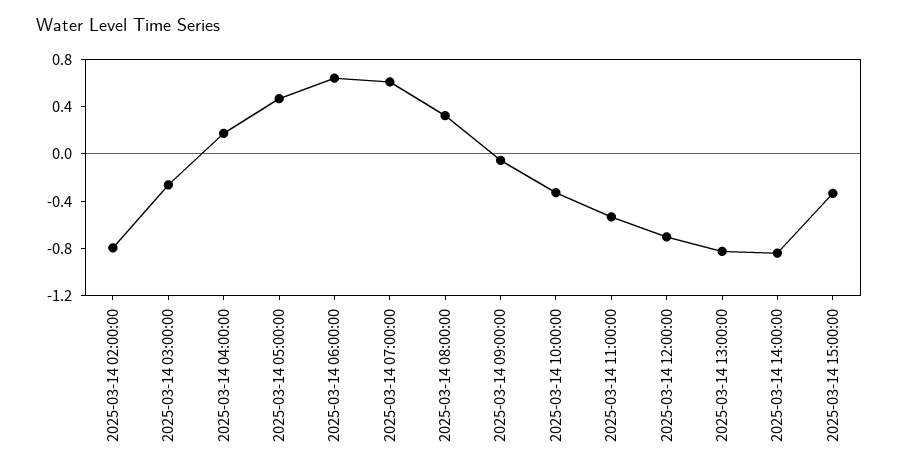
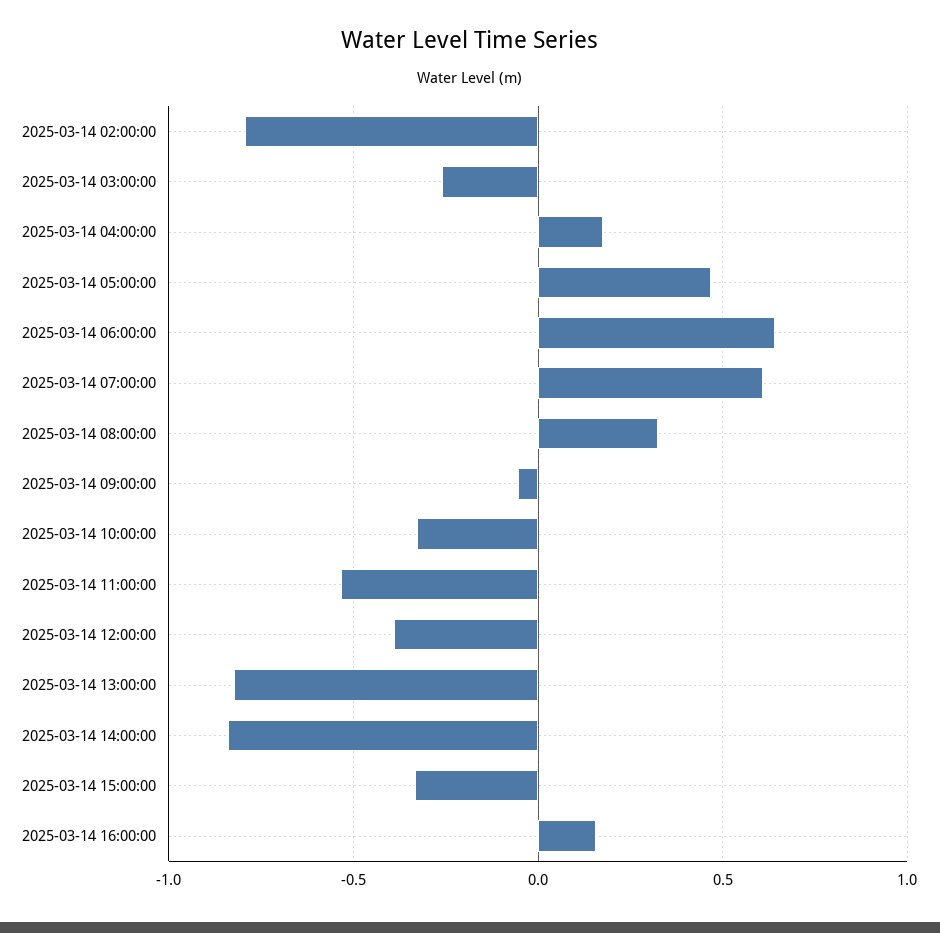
2025-03-14 12:00:00: -0.7 -> -0.4
2025-03-14 16:00:00: none -> 0.15

